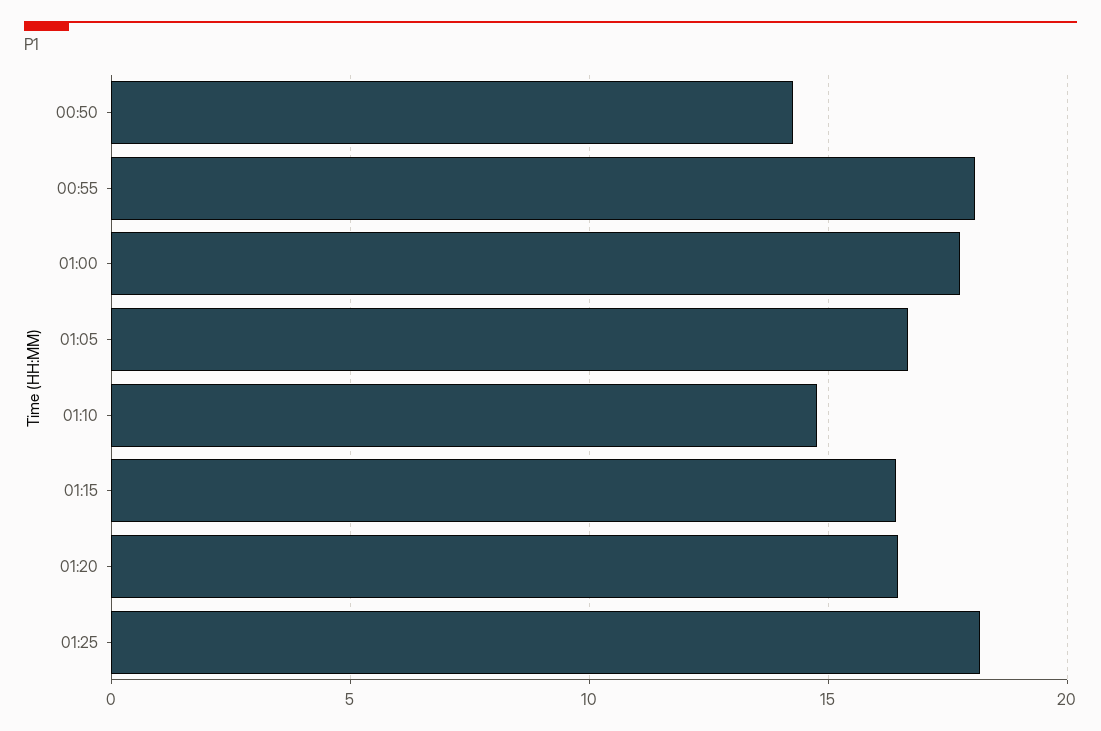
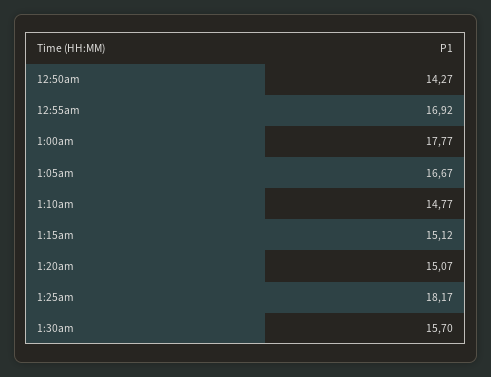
00:55: 18 -> 16.92
01:15: 16.5 -> 15.12
01:20: 16.5 -> 15.07
1:30am: none -> 15.7

